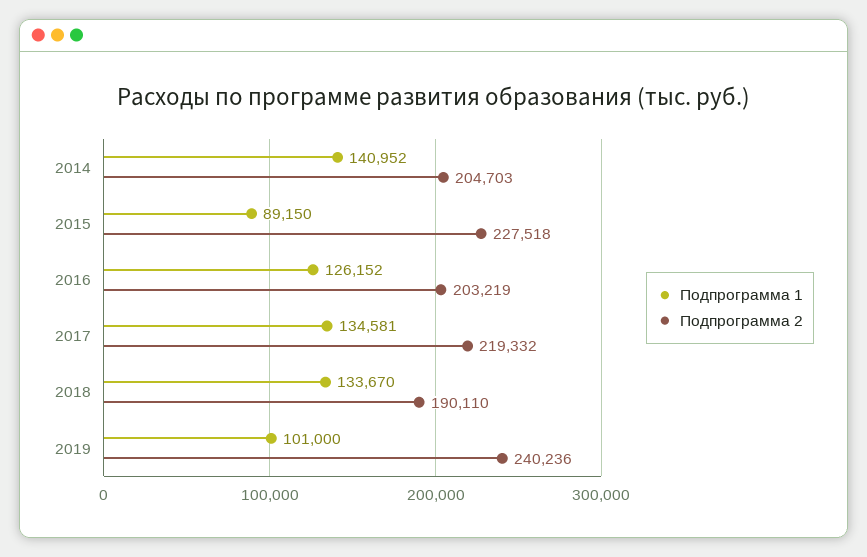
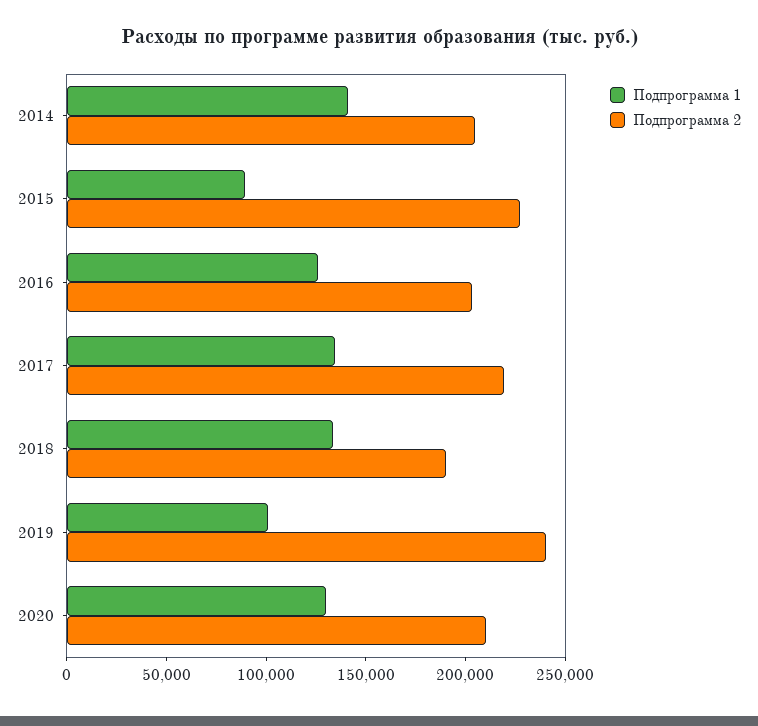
Подпрограмма 1, 2020: none -> 130000
Подпрограмма 2, 2020: none -> 210000

